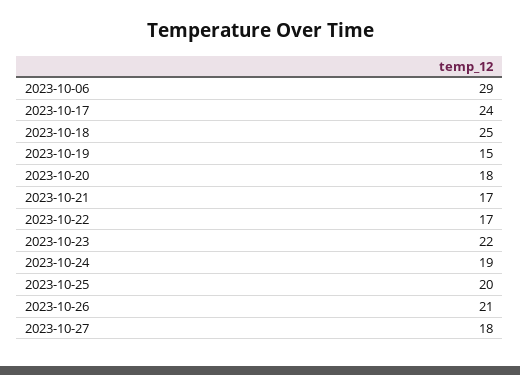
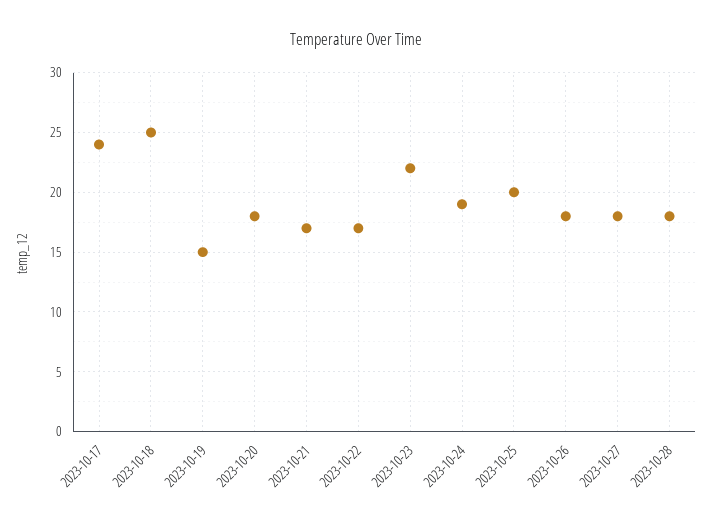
2023-10-06: 29 -> none
2023-10-26: 21 -> 18
2023-10-28: none -> 18

